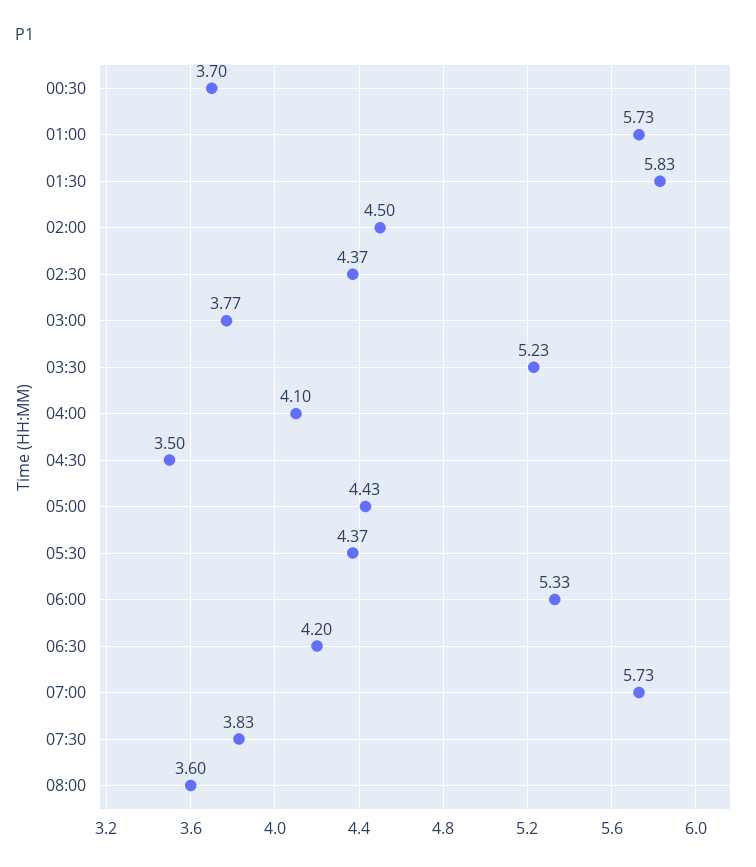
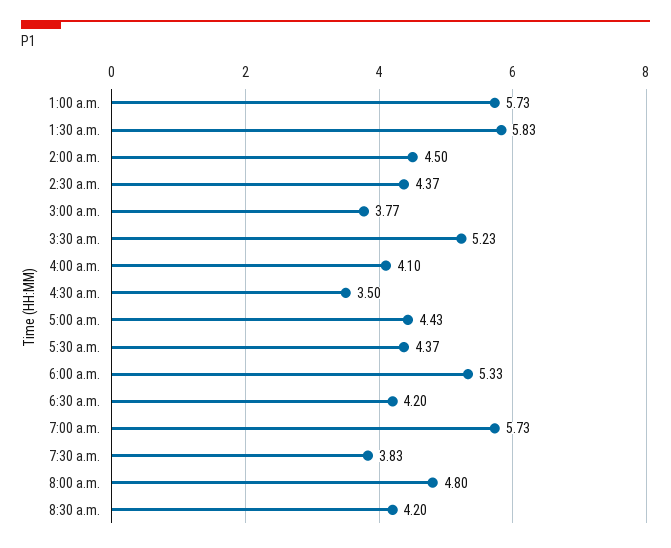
00:30: 3.7 -> none
08:00: 3.6 -> 4.8
8:30 a.m.: none -> 4.2

